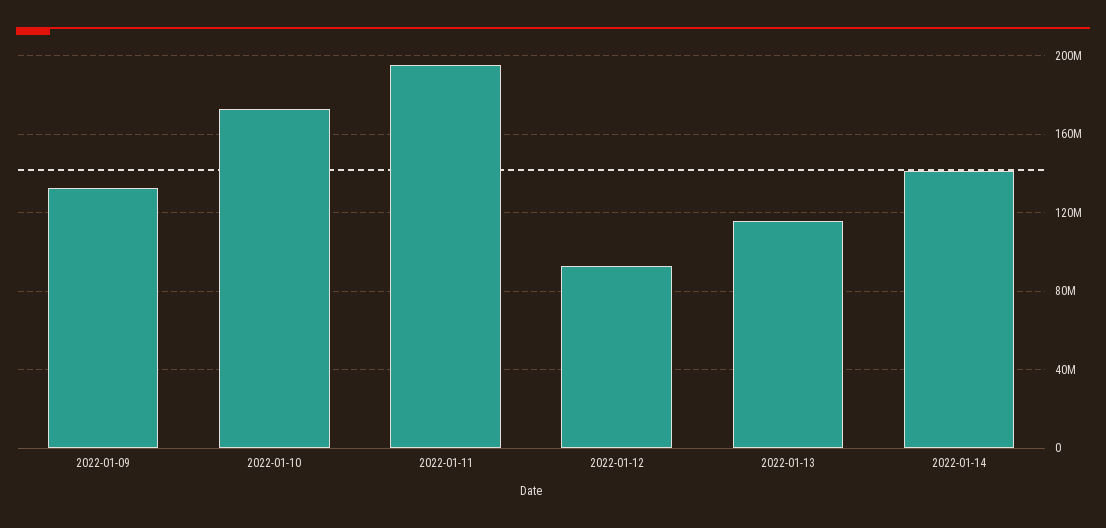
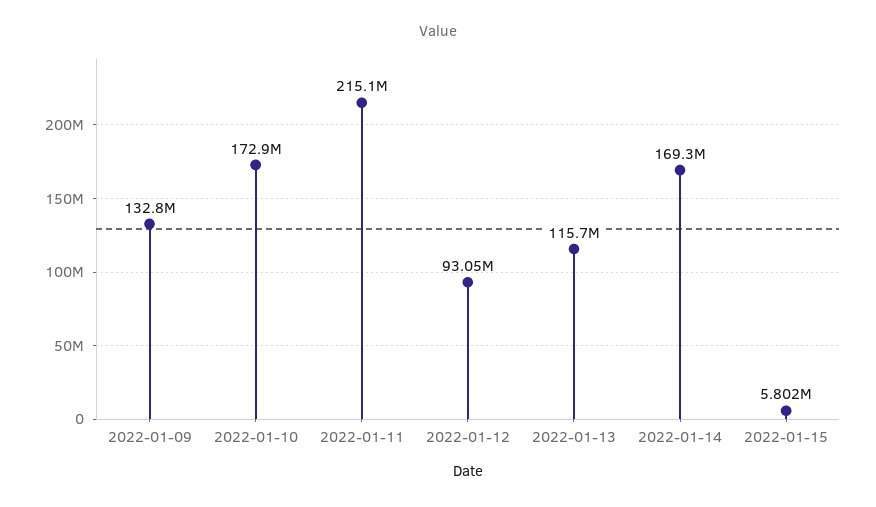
2022-01-11: 195000000 -> 215100000
2022-01-14: 140000000 -> 169300000
2022-01-15: none -> 5802000

